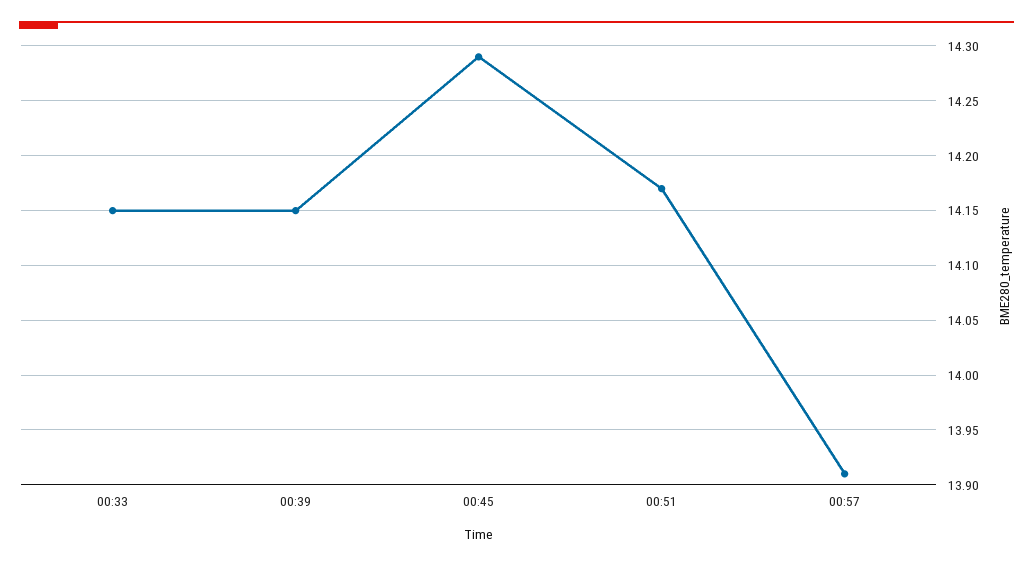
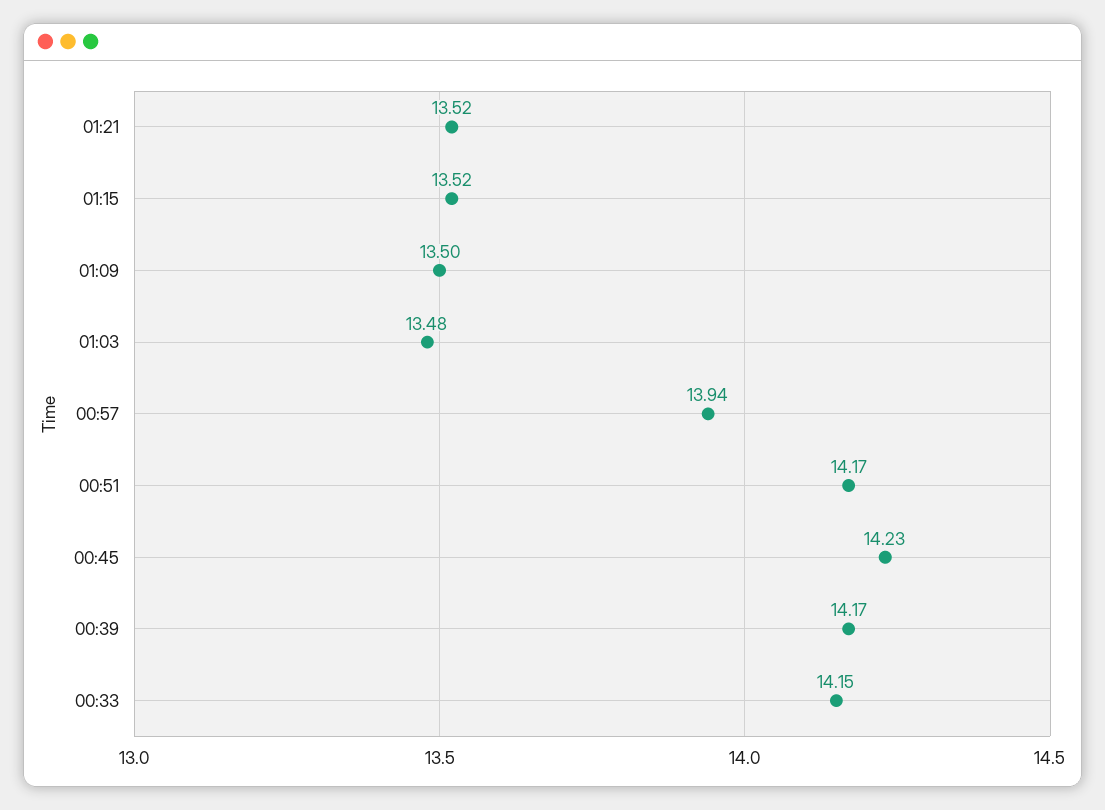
00:39: 14.15 -> 14.17
00:45: 14.29 -> 14.23
00:57: 13.91 -> 13.94
01:21: none -> 13.52
01:15: none -> 13.52
01:09: none -> 13.5
01:03: none -> 13.48

